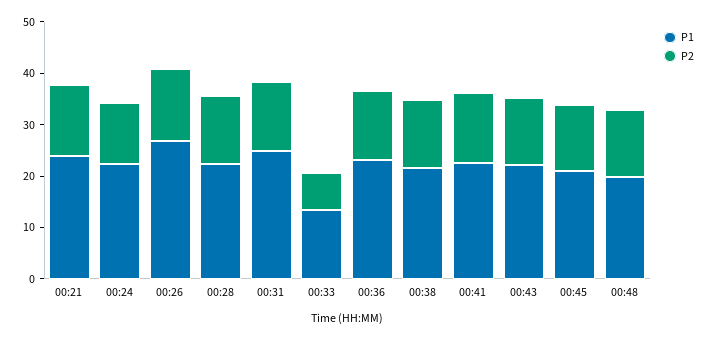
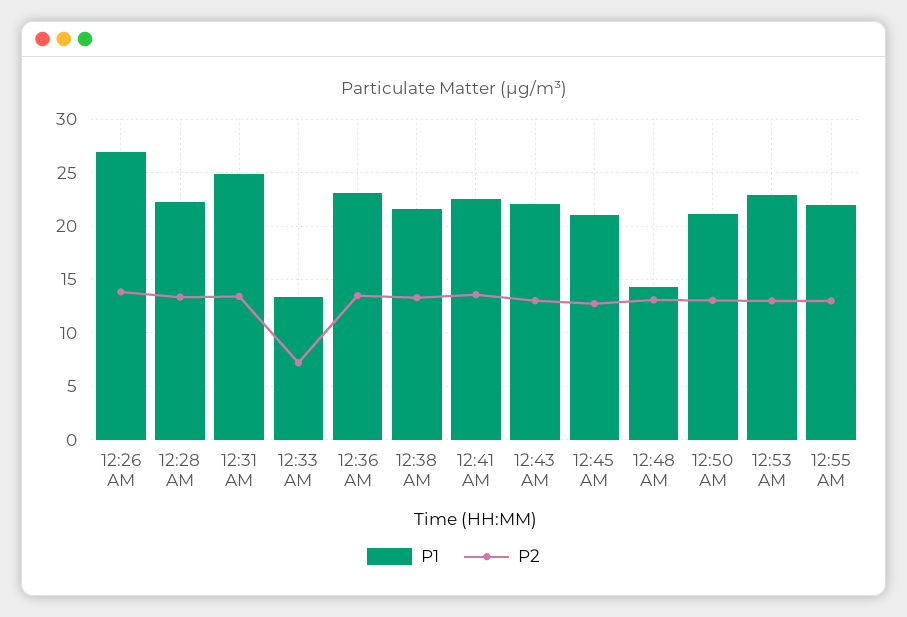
P1, 00:21: 24 -> none
P2, 00:21: 14 -> none
P1, 00:24: 22 -> none
P2, 00:24: 12 -> none
P1, 00:48: 20 -> 14
P1, 12:50 AM: none -> 21
P2, 12:50 AM: none -> 13
P1, 12:53 AM: none -> 23
P2, 12:53 AM: none -> 13
P1, 12:55 AM: none -> 22
P2, 12:55 AM: none -> 13

